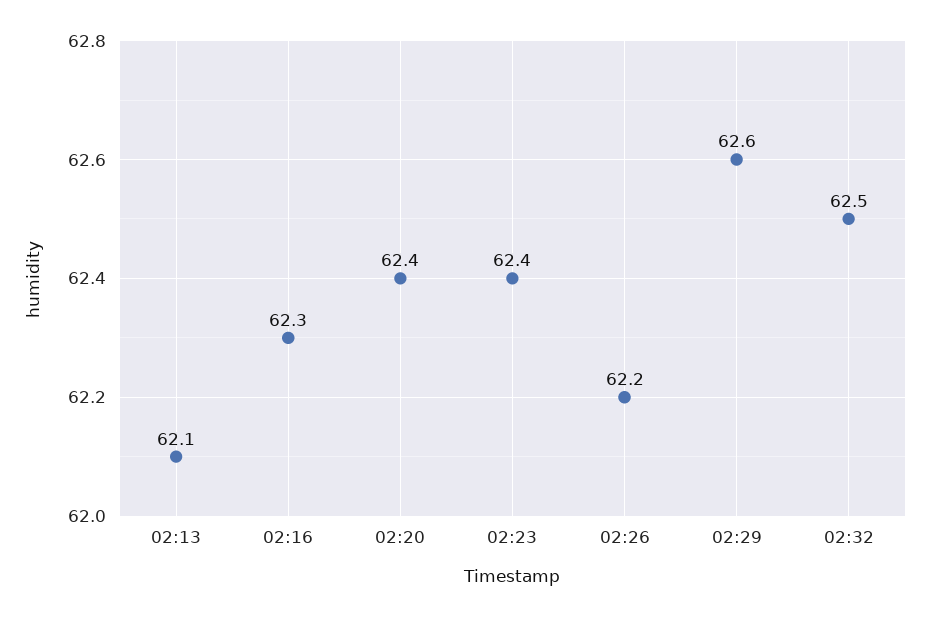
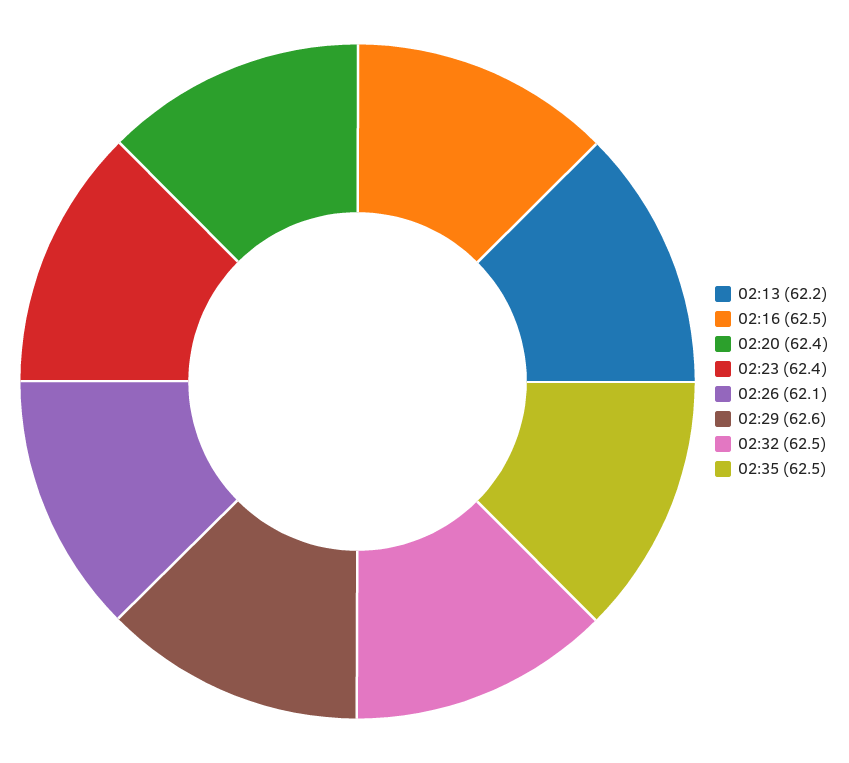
02:13: 62.1 -> 62.2
02:16: 62.3 -> 62.5
02:26: 62.2 -> 62.1
02:35: none -> 62.5

